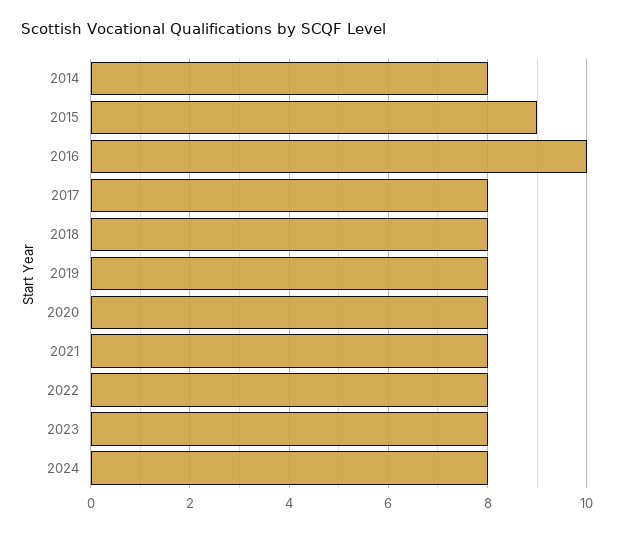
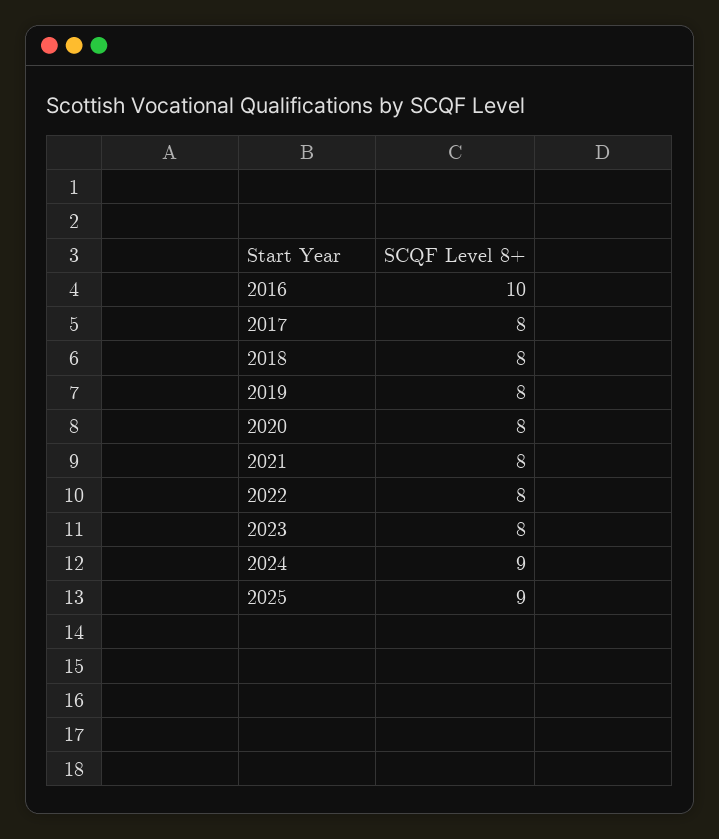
2014: 8 -> none
2015: 9 -> none
2024: 8 -> 9
2025: none -> 9

